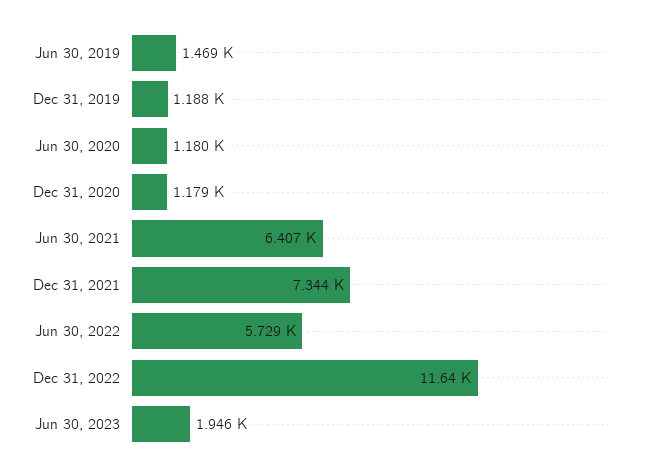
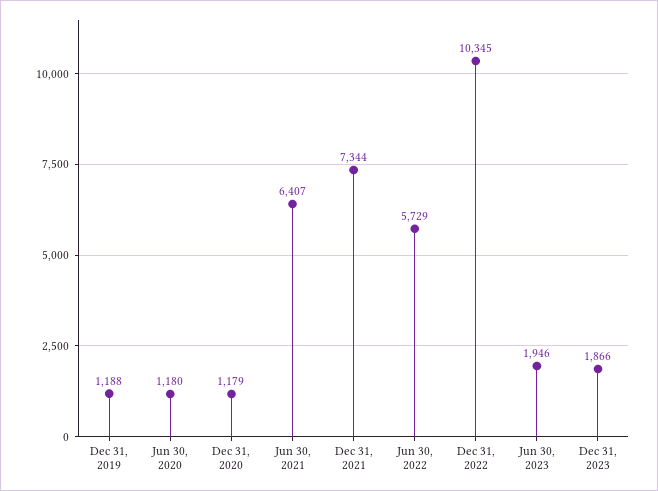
Jun 30, 2019: 1469 -> none
Dec 31, 2022: 11640 -> 10345
Dec 31, 2023: none -> 1866

